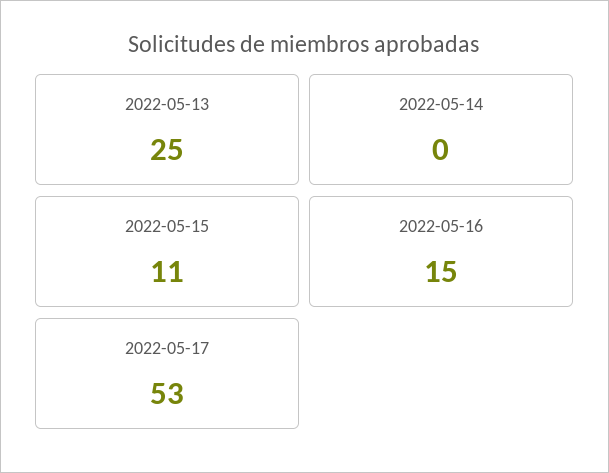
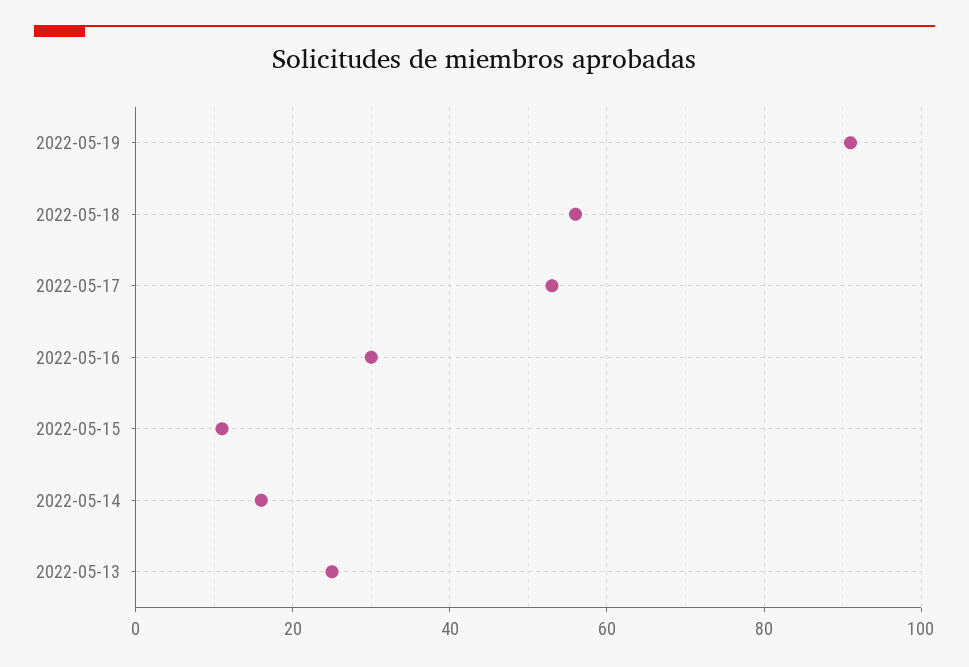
2022-05-14: 0 -> 15
2022-05-16: 15 -> 30
2022-05-19: none -> 90
2022-05-18: none -> 55

